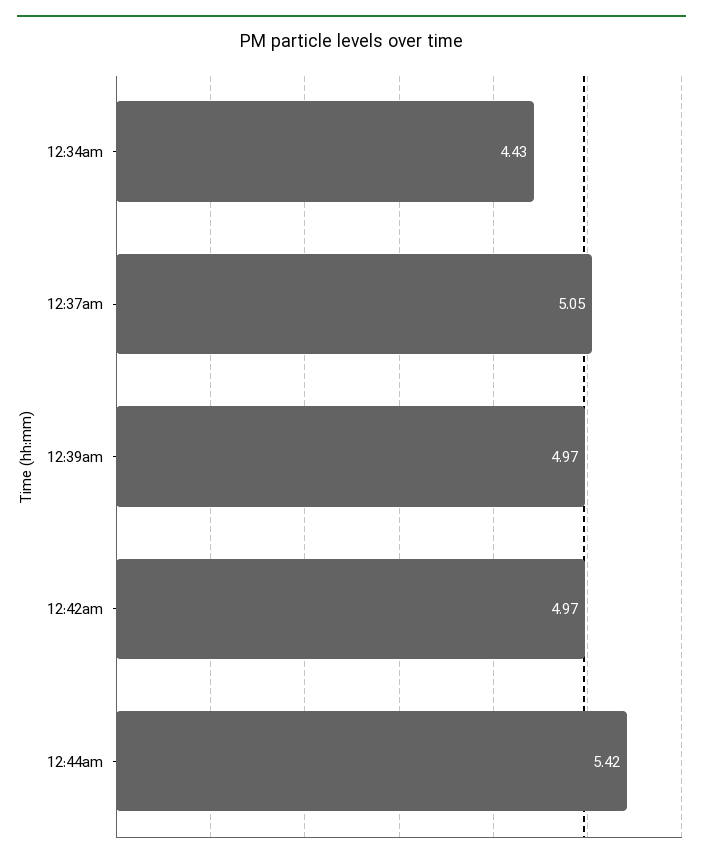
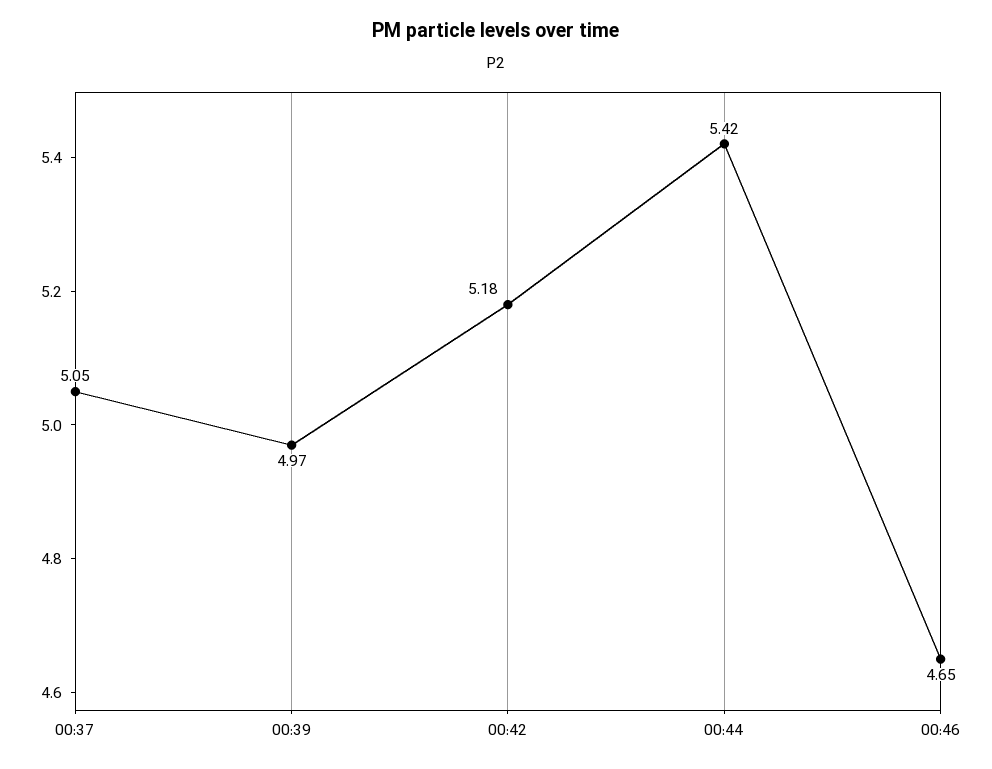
12:34am: 4.43 -> none
12:42am: 4.97 -> 5.18
00:46: none -> 4.65

